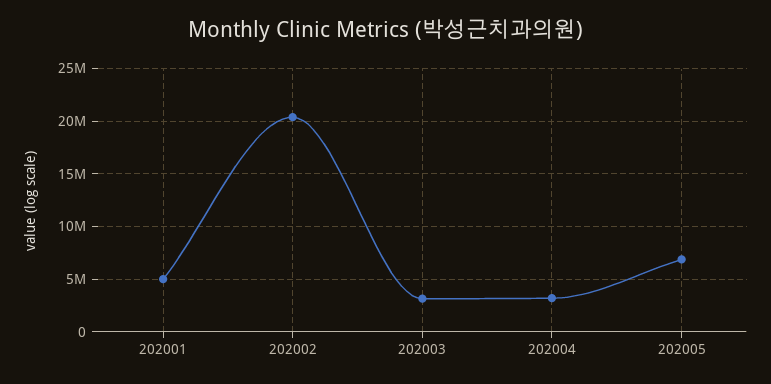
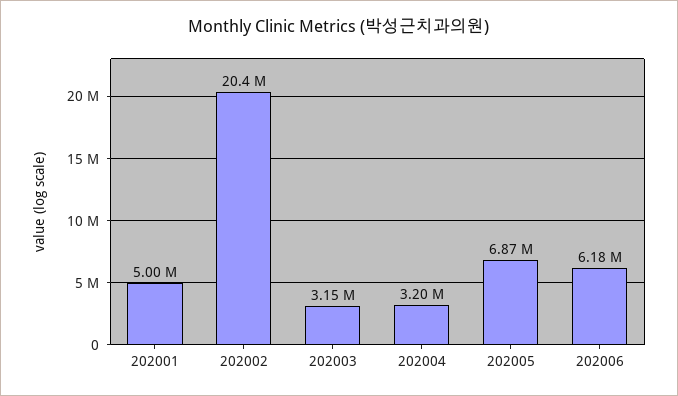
202006: none -> 6180000

